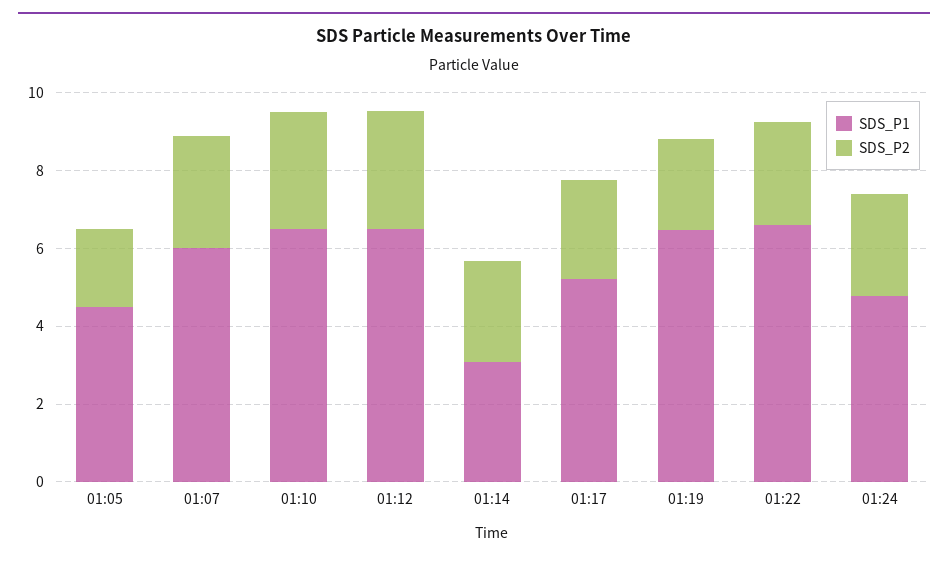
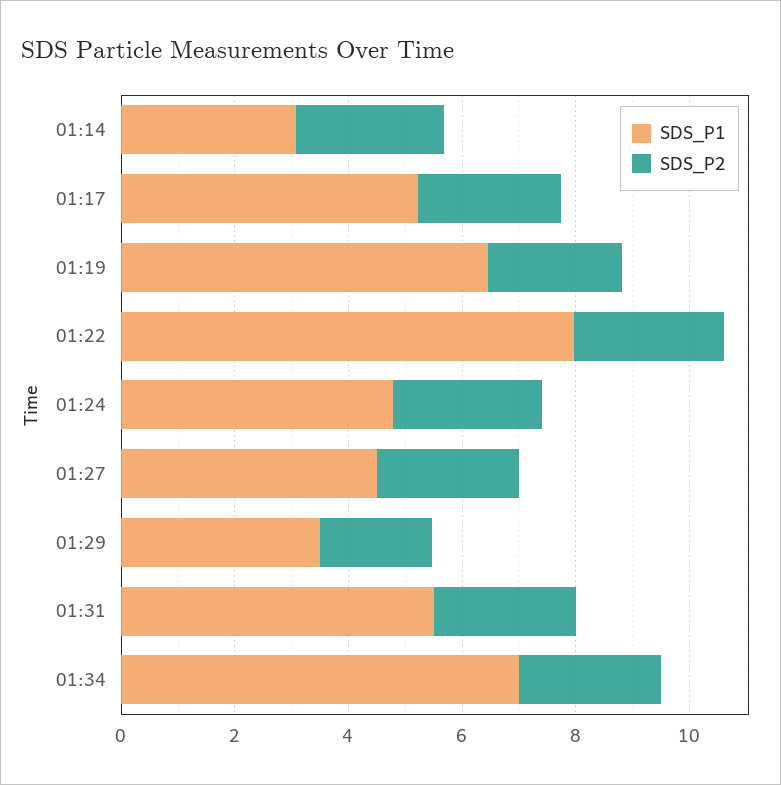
SDS_P1, 01:05: 4.5 -> none
SDS_P2, 01:05: 2 -> none
SDS_P1, 01:07: 6 -> none
SDS_P2, 01:07: 3 -> none
SDS_P1, 01:10: 6.5 -> none
SDS_P2, 01:10: 3 -> none
SDS_P1, 01:12: 6.5 -> none
SDS_P2, 01:12: 3 -> none
SDS_P1, 01:22: 6.5 -> 8
SDS_P1, 01:27: none -> 4.5
SDS_P2, 01:27: none -> 2.5
SDS_P1, 01:29: none -> 3.5
SDS_P2, 01:29: none -> 2
SDS_P1, 01:31: none -> 5.5
SDS_P2, 01:31: none -> 2.5
SDS_P1, 01:34: none -> 7
SDS_P2, 01:34: none -> 2.5

